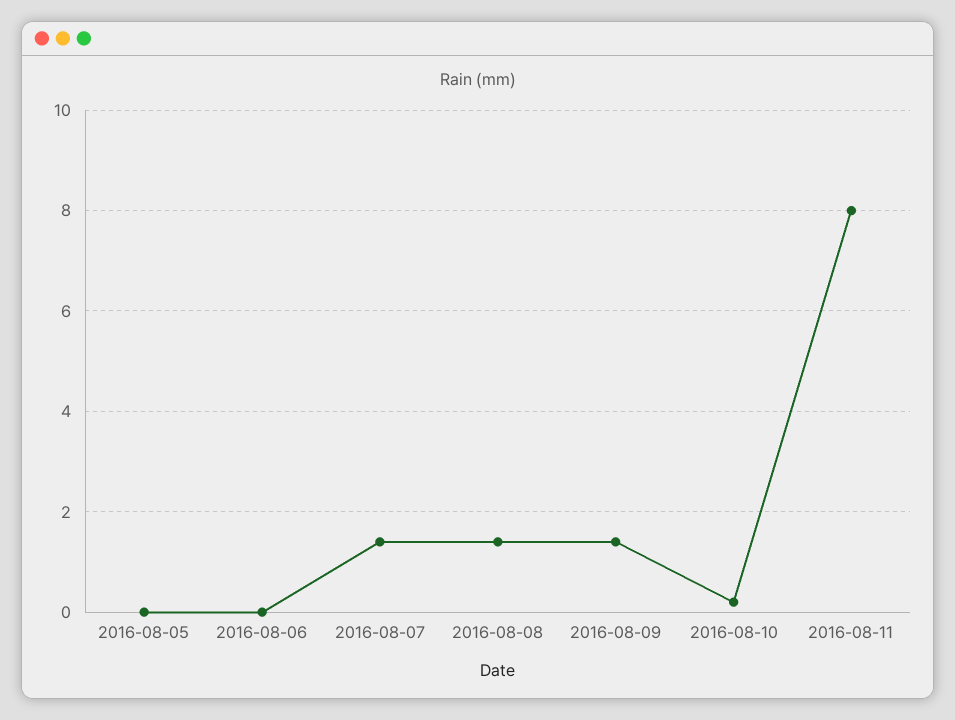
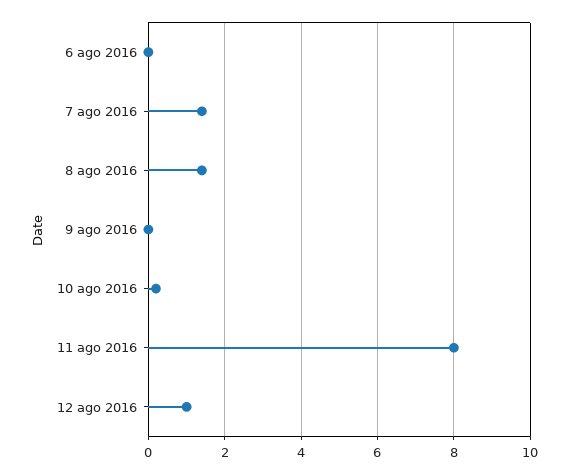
2016-08-05: 0 -> none
2016-08-09: 1.5 -> 0
12 ago 2016: none -> 1

